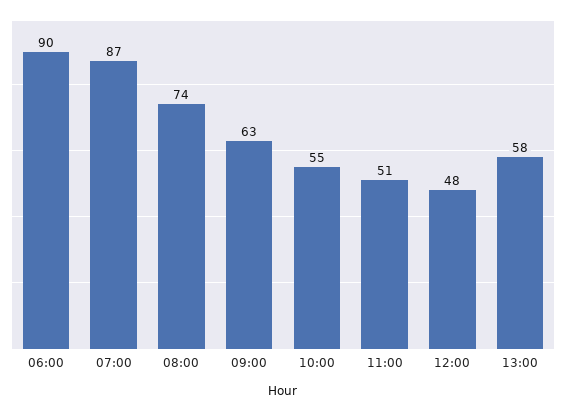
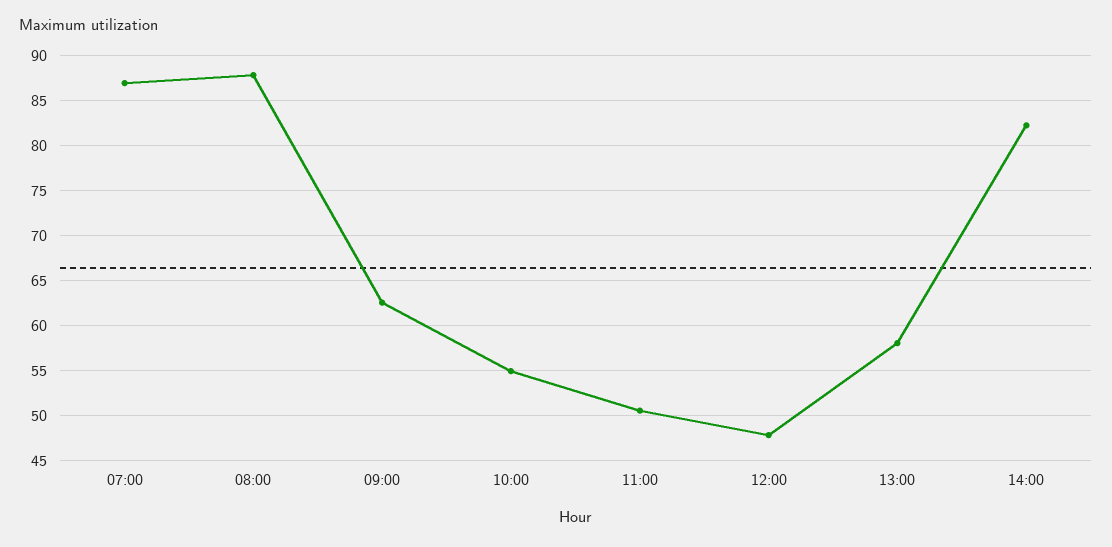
06:00: 90 -> none
08:00: 74 -> 88
14:00: none -> 82

